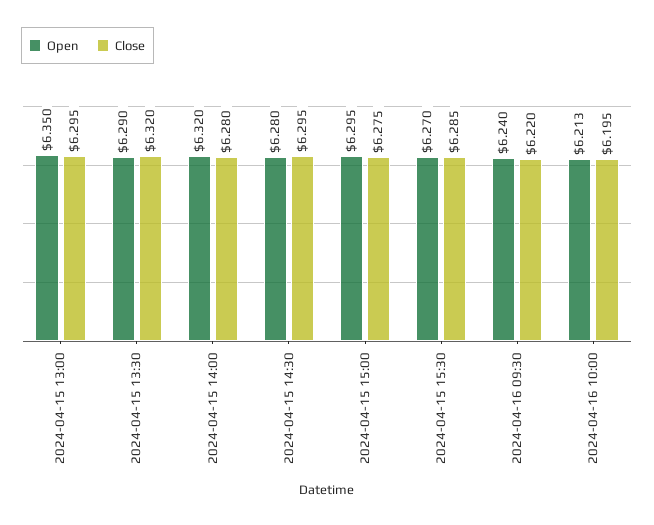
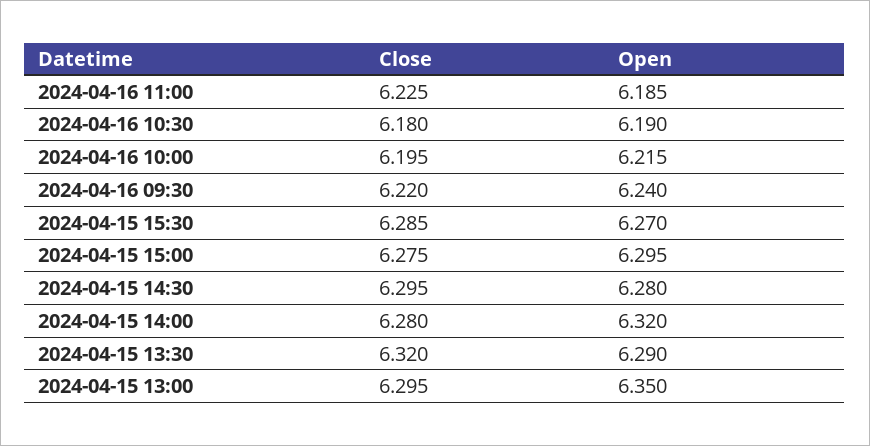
Open, 2024-04-16 10:00: 6.213 -> 6.215
Close, 2024-04-16 11:00: none -> 6.225
Open, 2024-04-16 11:00: none -> 6.185
Close, 2024-04-16 10:30: none -> 6.18
Open, 2024-04-16 10:30: none -> 6.19

